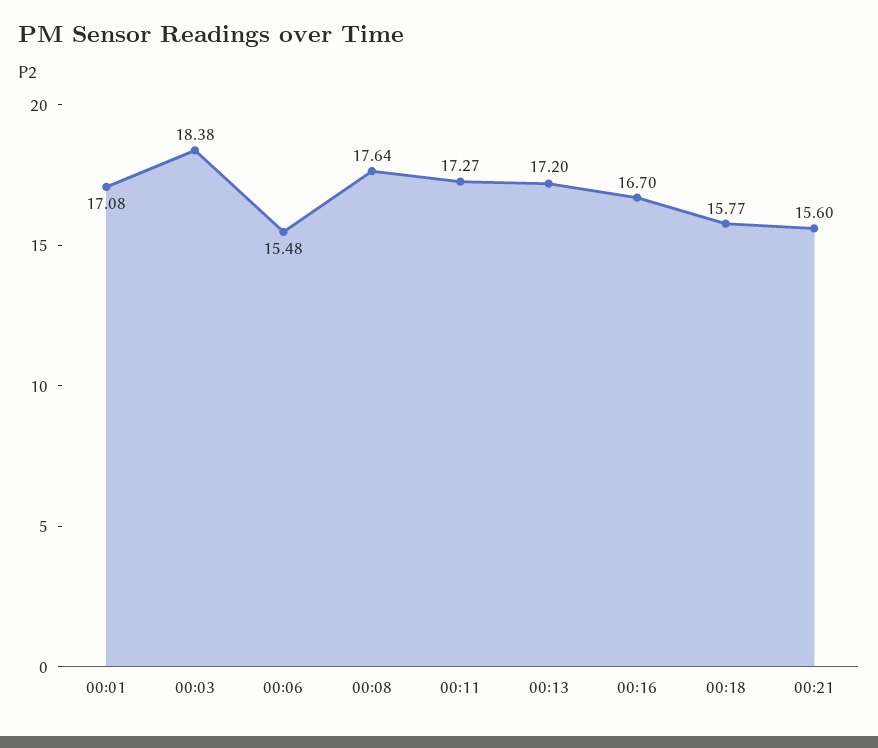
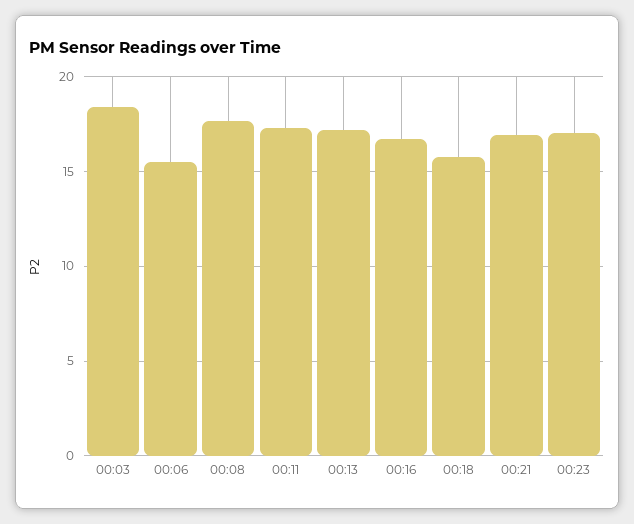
00:01: 17.08 -> none
00:21: 15.6 -> 17
00:23: none -> 17

